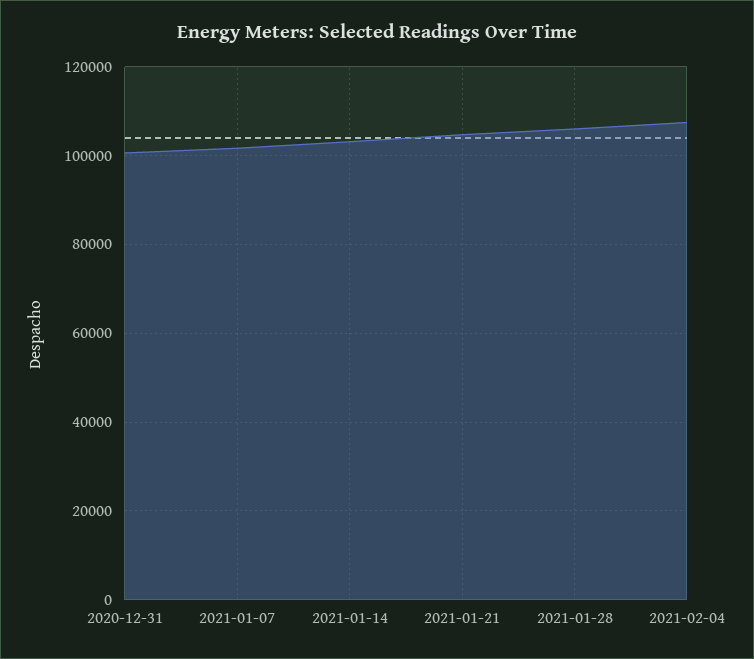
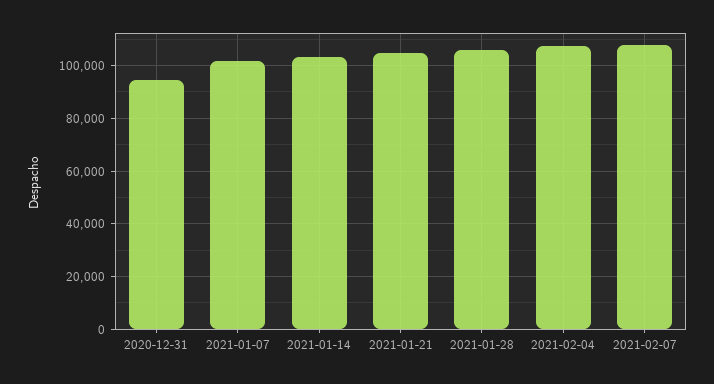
2020-12-31: 100000 -> 95000
2021-02-07: none -> 107500

